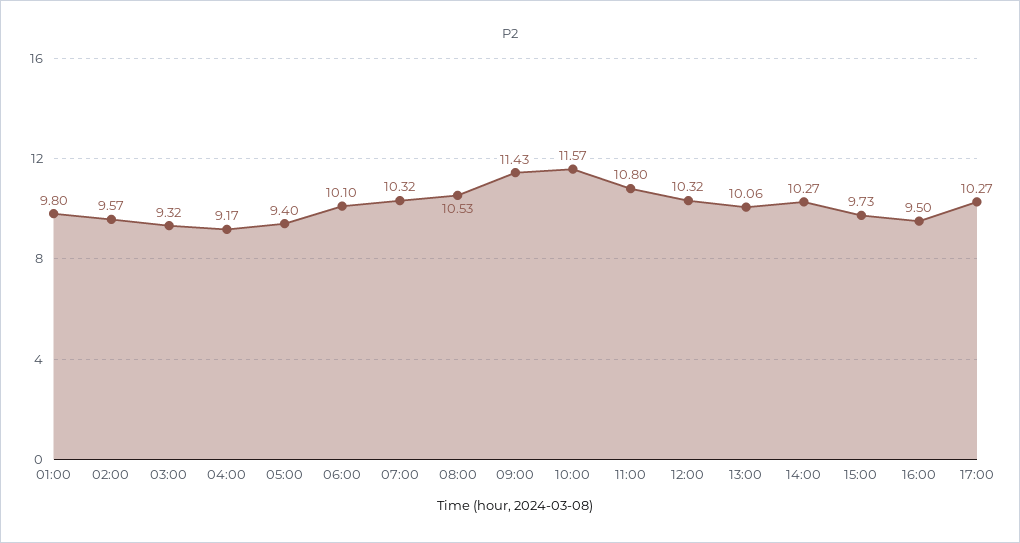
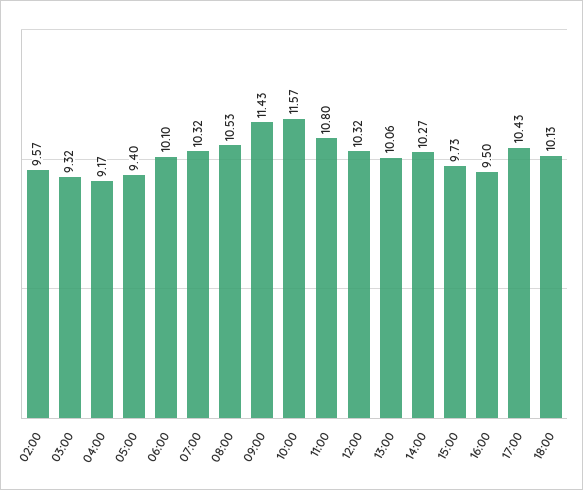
01:00: 9.8 -> none
17:00: 10.27 -> 10.43
18:00: none -> 10.13

